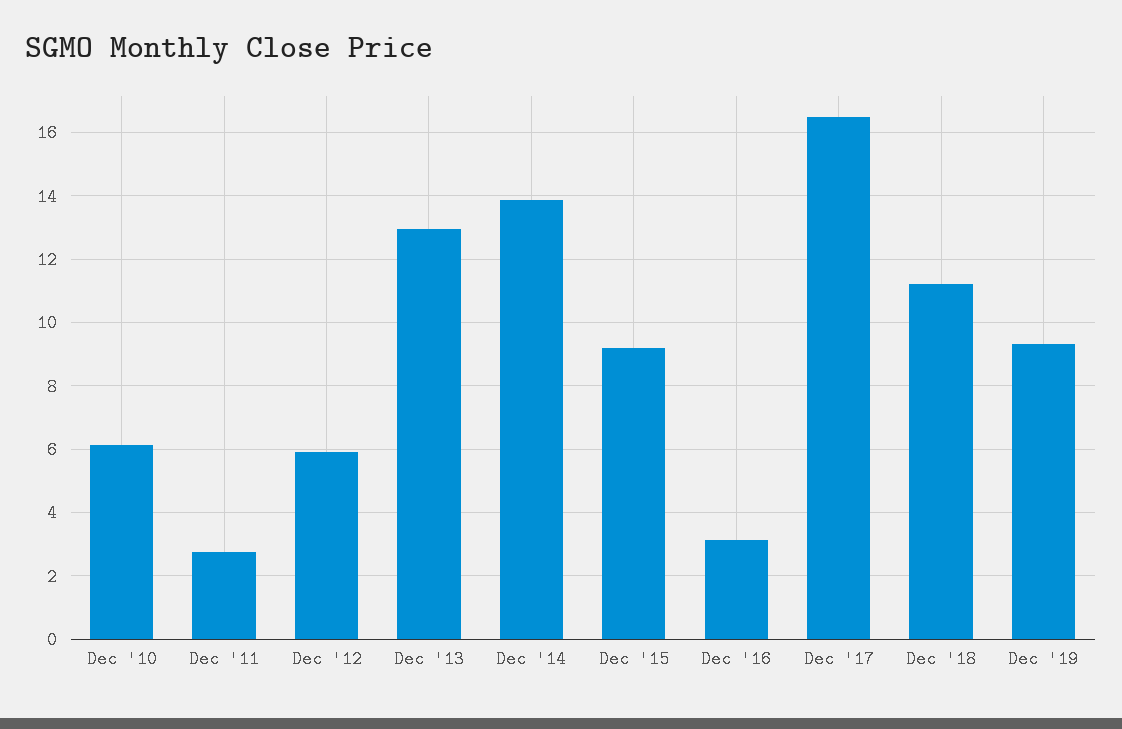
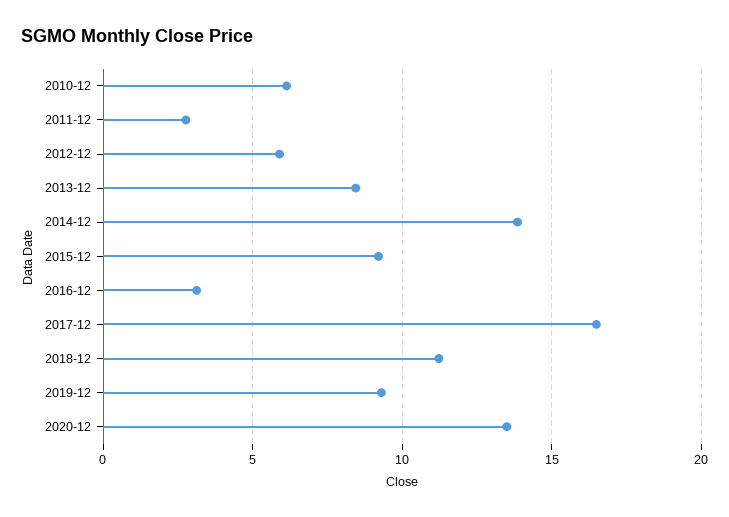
Dec '13: 13 -> 8.5
2020-12: none -> 13.5

